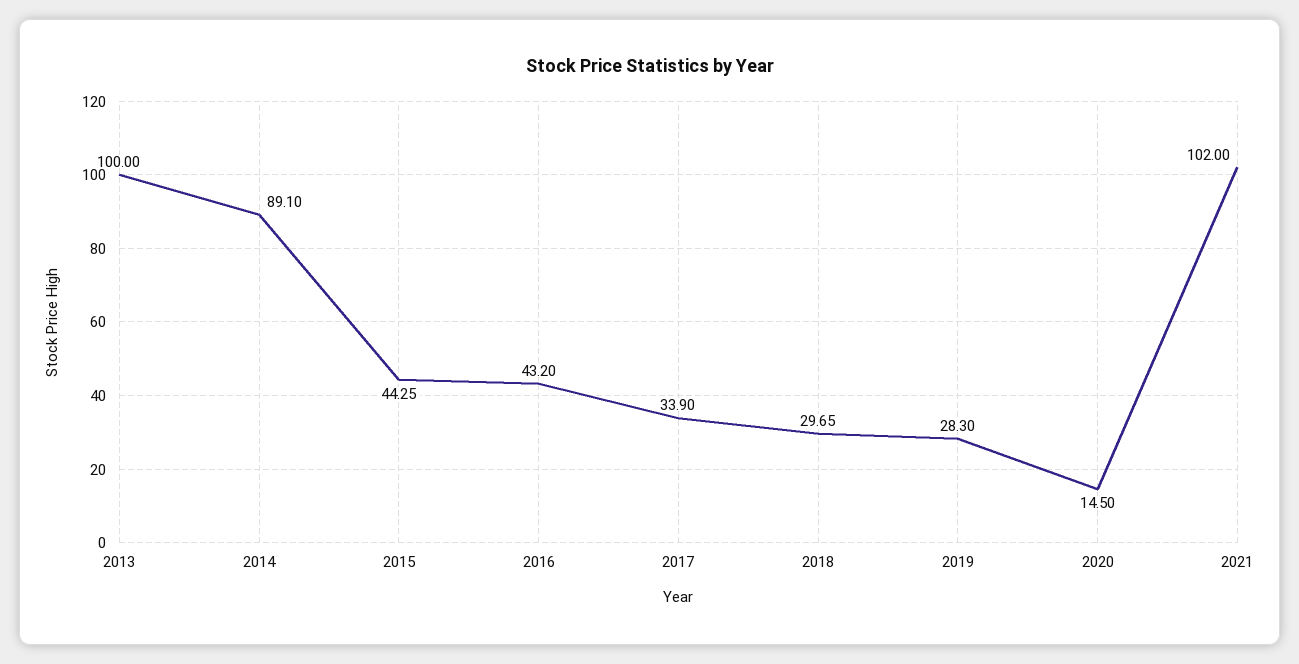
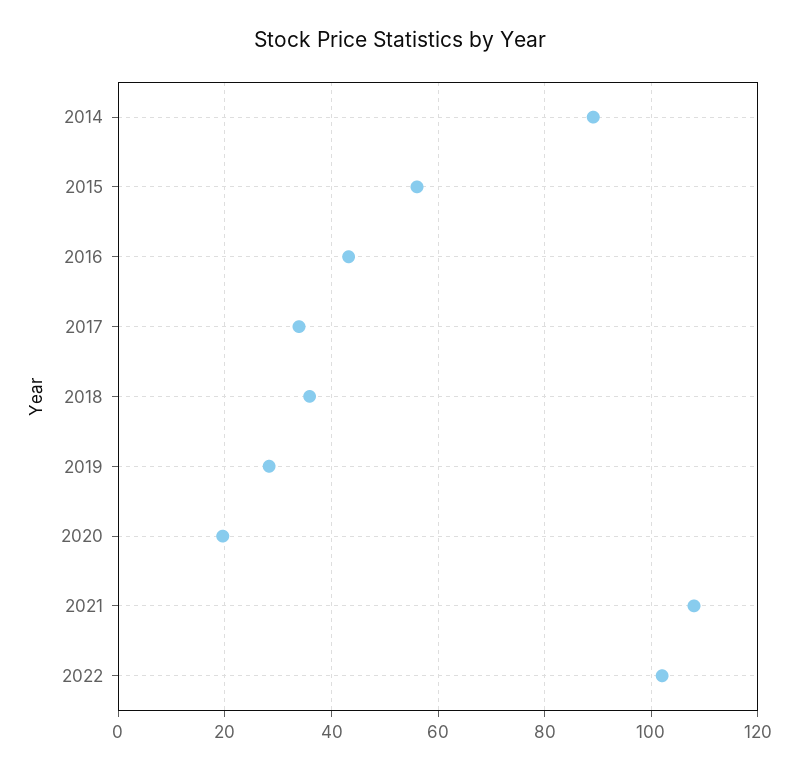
2013: 100 -> none
2015: 44.25 -> 56
2018: 29.65 -> 36
2020: 14.5 -> 20
2021: 102 -> 108
2022: none -> 102

